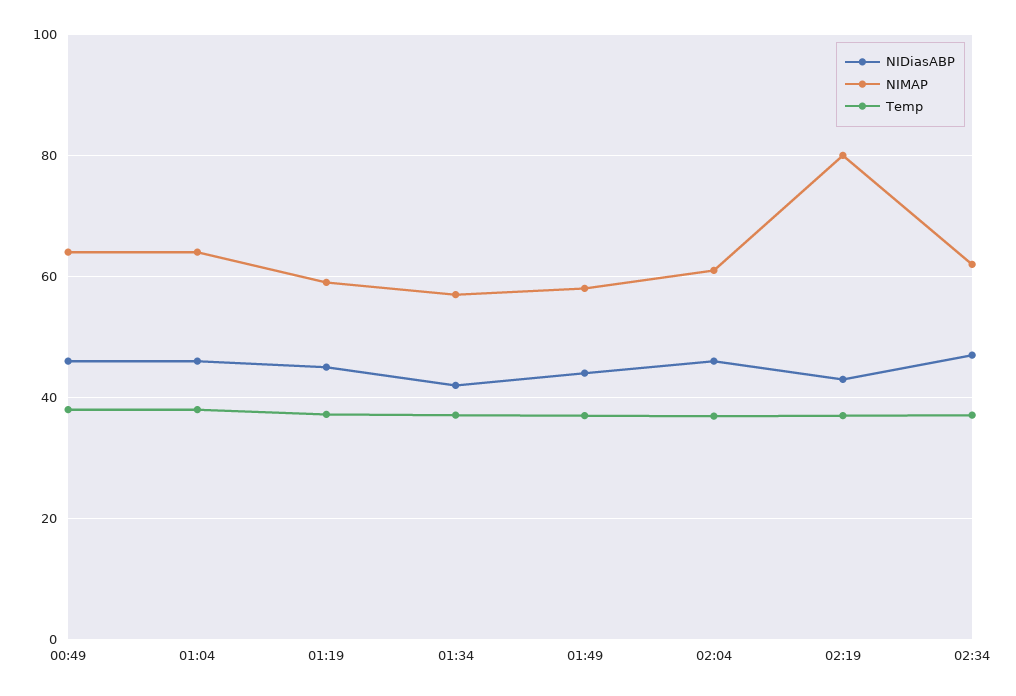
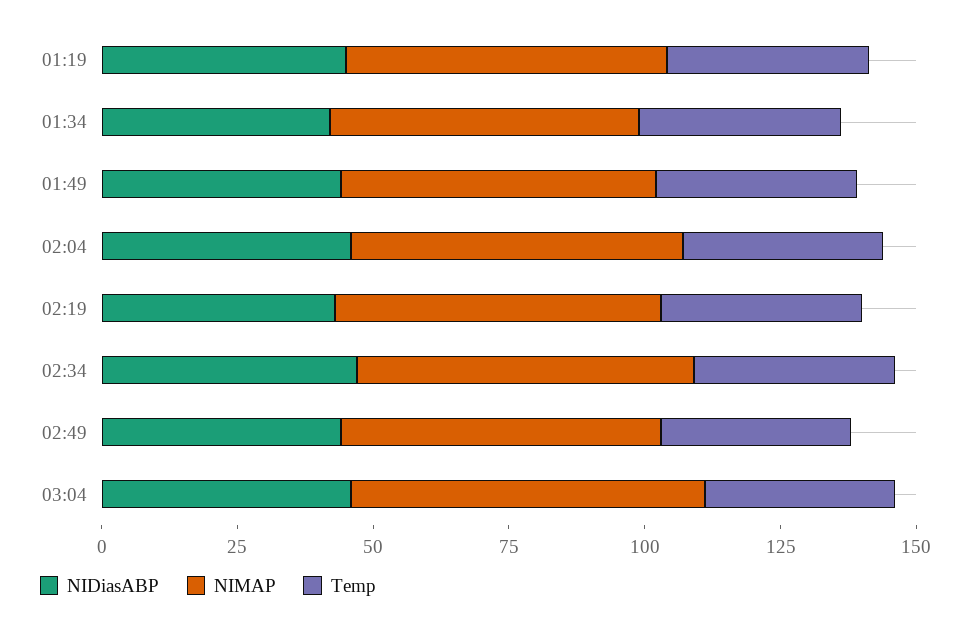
NIDiasABP, 00:49: 46 -> none
NIMAP, 00:49: 64 -> none
Temp, 00:49: 38 -> none
NIDiasABP, 01:04: 46 -> none
NIMAP, 01:04: 64 -> none
Temp, 01:04: 38 -> none
NIMAP, 02:19: 80 -> 60
NIDiasABP, 02:49: none -> 45
NIMAP, 02:49: none -> 60
Temp, 02:49: none -> 35
NIDiasABP, 03:04: none -> 45
NIMAP, 03:04: none -> 65
Temp, 03:04: none -> 35

